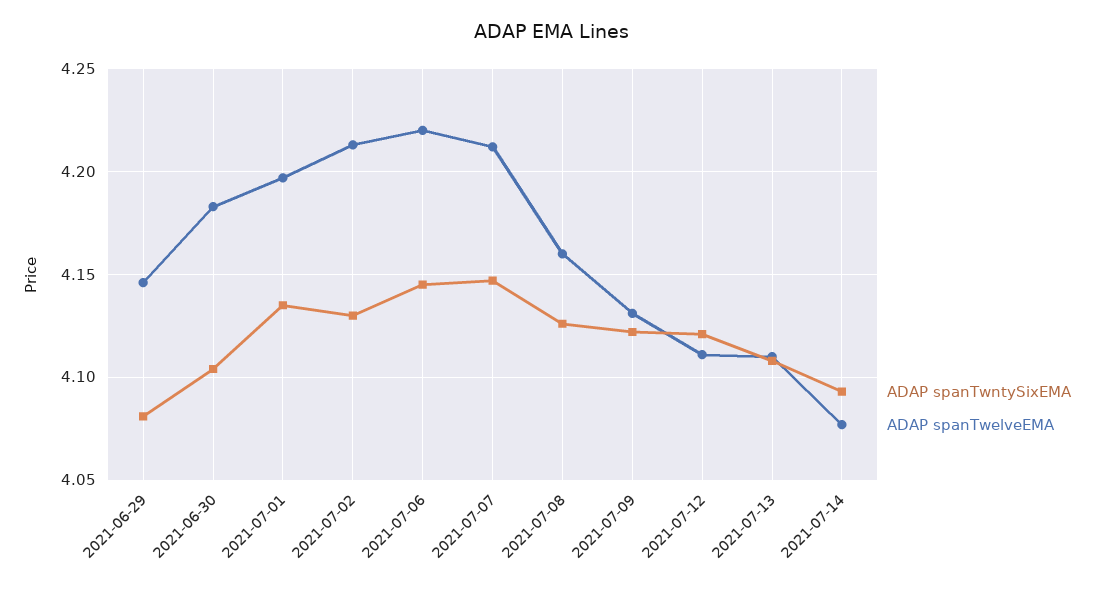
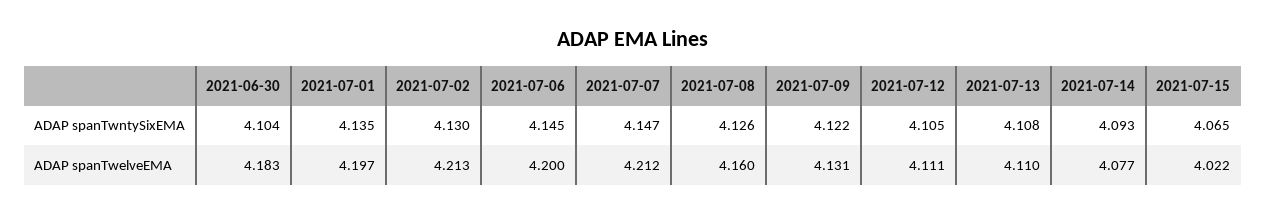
ADAP spanTwntySixEMA, 2021-06-29: 4.08 -> none
ADAP spanTwelveEMA, 2021-06-29: 4.145 -> none
ADAP spanTwelveEMA, 2021-07-06: 4.22 -> 4.2
ADAP spanTwntySixEMA, 2021-07-12: 4.12 -> 4.105
ADAP spanTwntySixEMA, 2021-07-15: none -> 4.065
ADAP spanTwelveEMA, 2021-07-15: none -> 4.022

